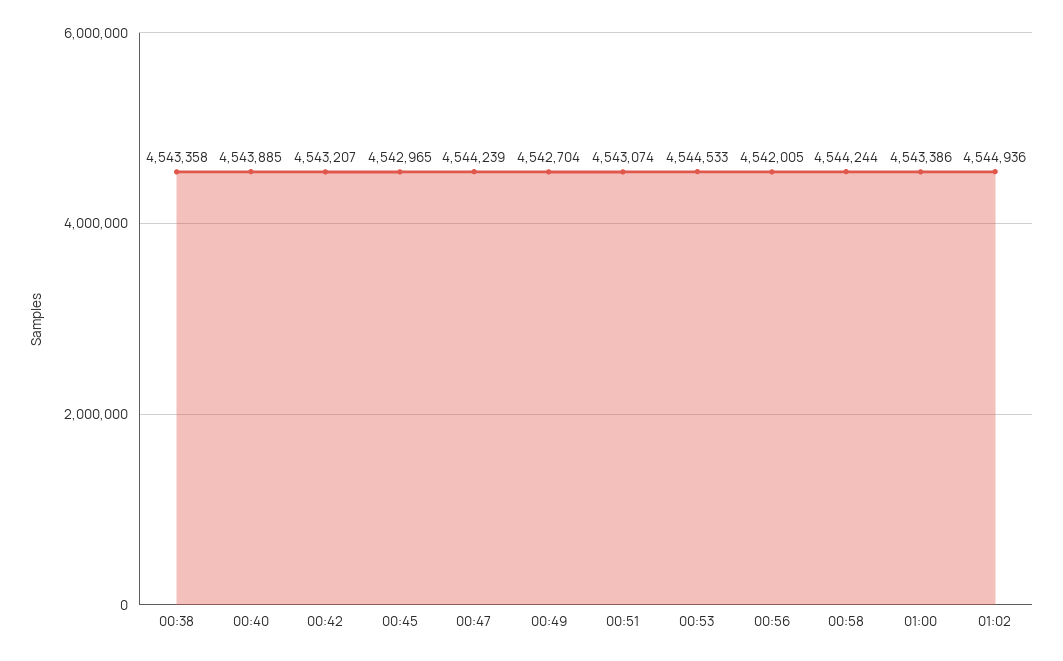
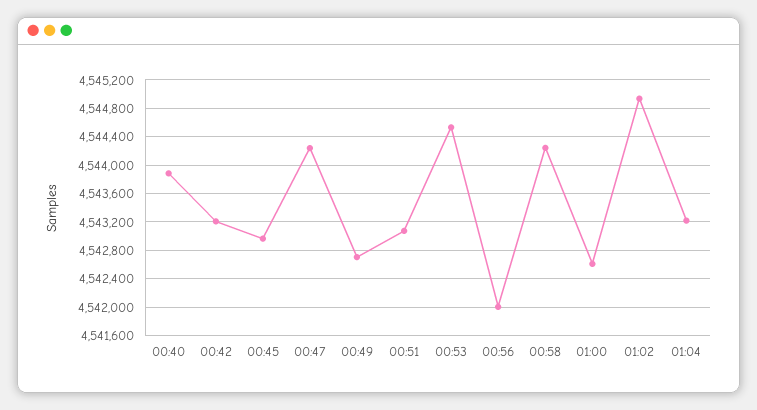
00:38: 4543358 -> none
01:00: 4543386 -> 4542600
01:04: none -> 4543200

